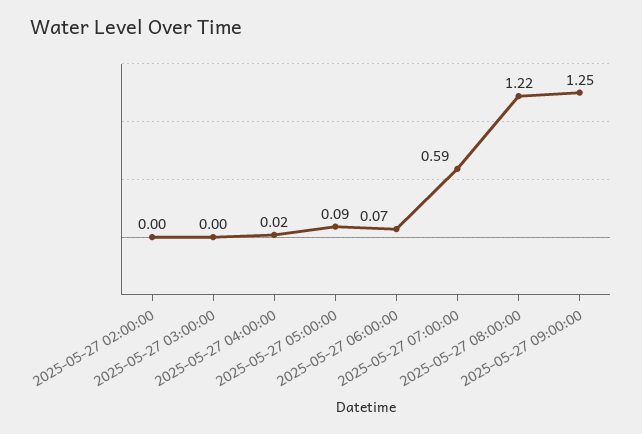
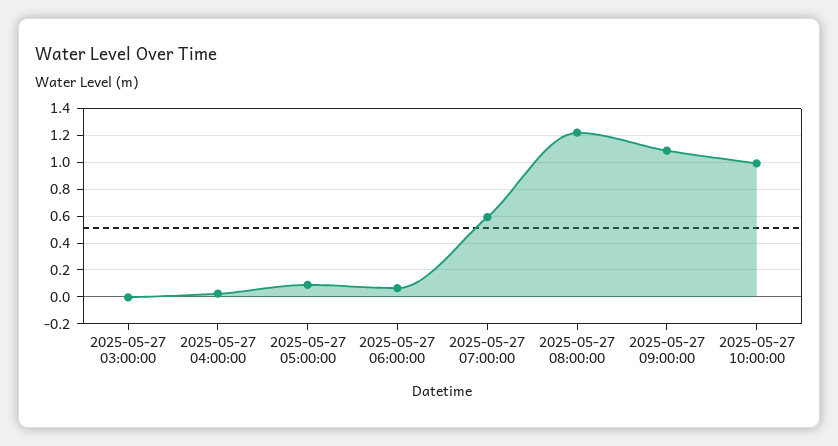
2025-05-27 02:00:00: 0 -> none
2025-05-27 09:00:00: 1.25 -> 1.1
2025-05-27 10:00:00: none -> 1

